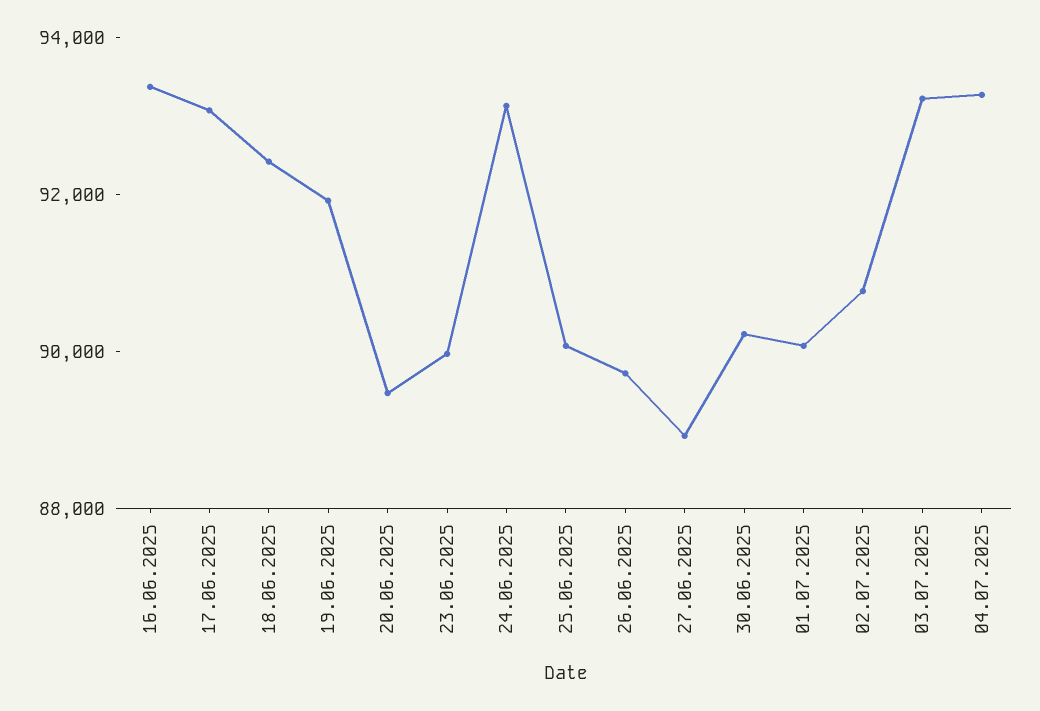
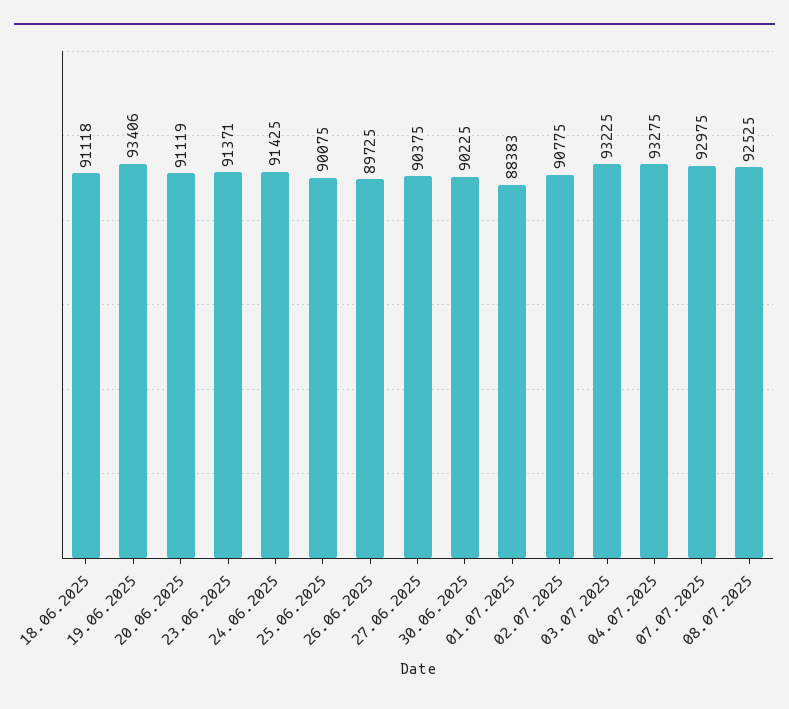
16.06.2025: 93500 -> none
17.06.2025: 93000 -> none
18.06.2025: 92500 -> 91118
19.06.2025: 92000 -> 93406
20.06.2025: 89500 -> 91119
23.06.2025: 90000 -> 91371
24.06.2025: 93000 -> 91425
27.06.2025: 89000 -> 90375
01.07.2025: 90000 -> 88383
07.07.2025: none -> 92975
08.07.2025: none -> 92525

